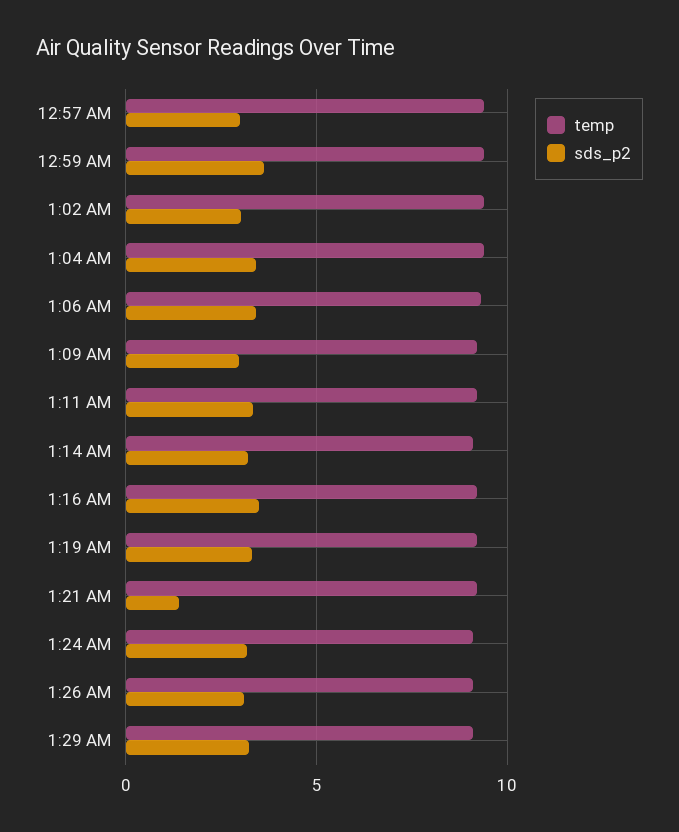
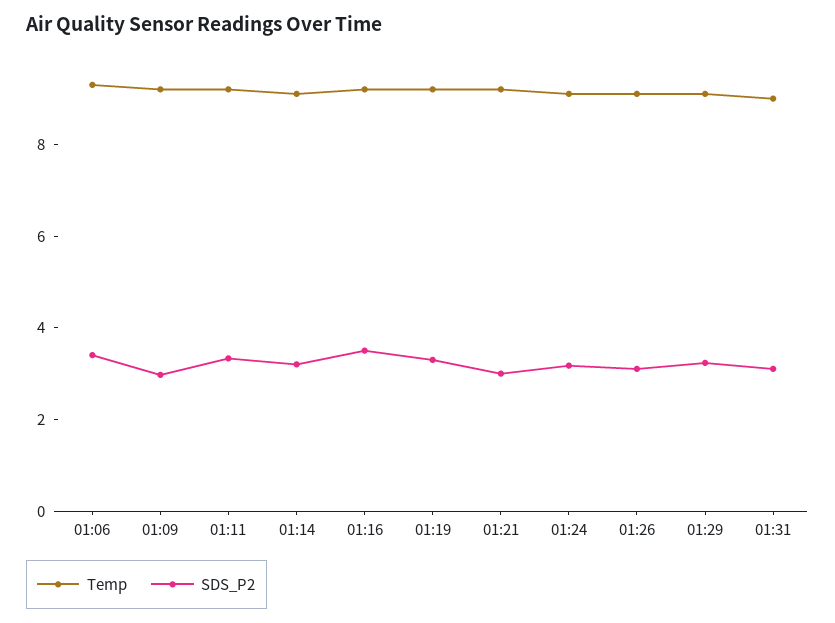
temp, 12:57 AM: 9.5 -> none
sds_p2, 12:57 AM: 3 -> none
temp, 12:59 AM: 9.5 -> none
sds_p2, 12:59 AM: 3.5 -> none
temp, 1:02 AM: 9.5 -> none
sds_p2, 1:02 AM: 3 -> none
temp, 1:04 AM: 9.5 -> none
sds_p2, 1:04 AM: 3.5 -> none
sds_p2, 1:21 AM: 1.5 -> 3
temp, 01:31: none -> 9
sds_p2, 01:31: none -> 3

